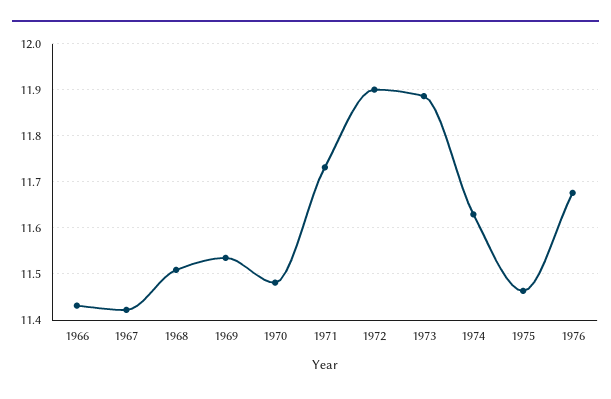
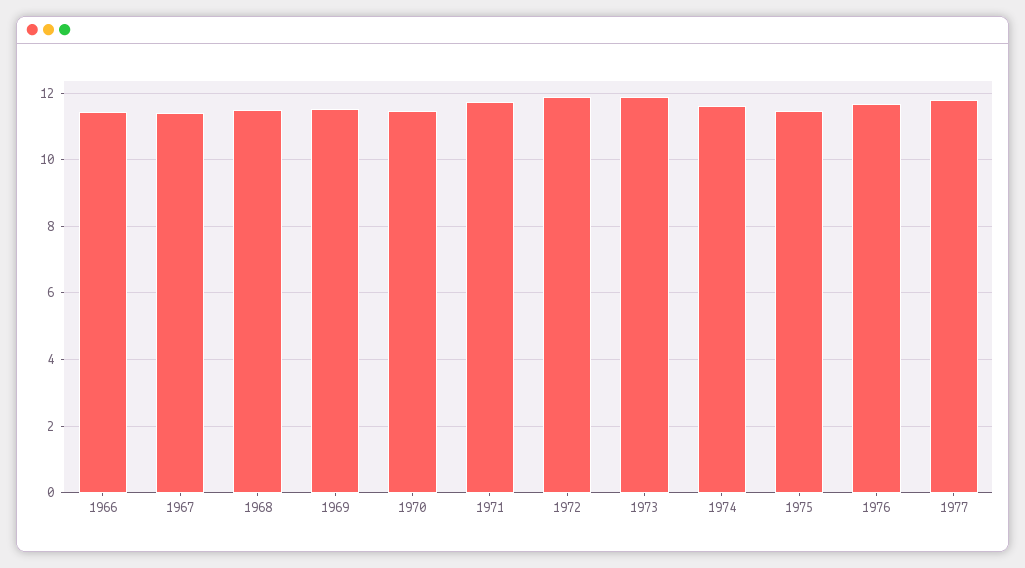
1977: none -> 11.8

